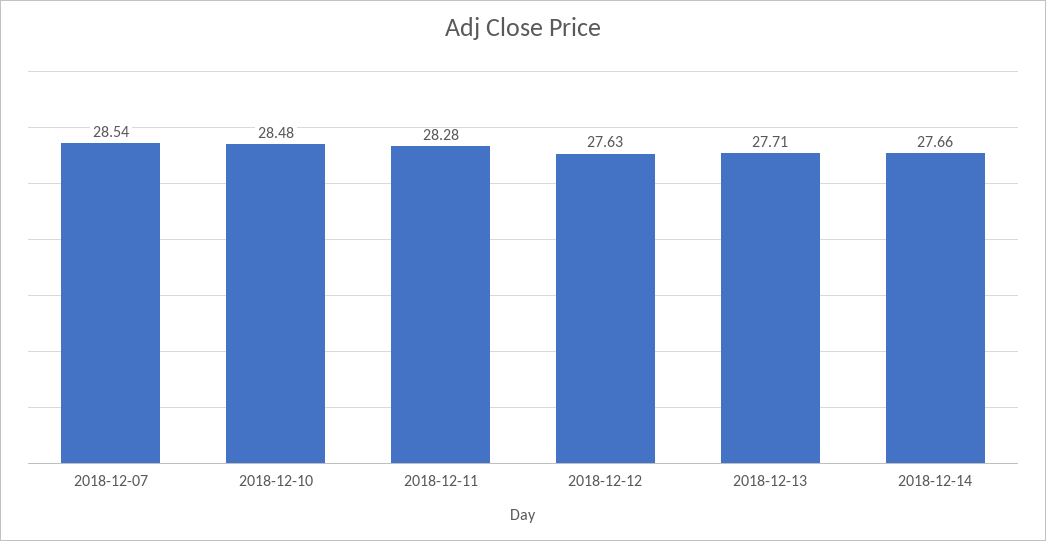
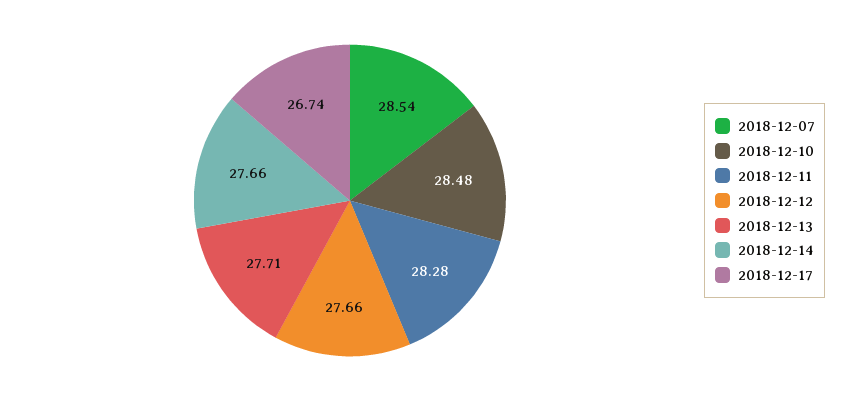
2018-12-12: 27.63 -> 27.66
2018-12-17: none -> 26.74

